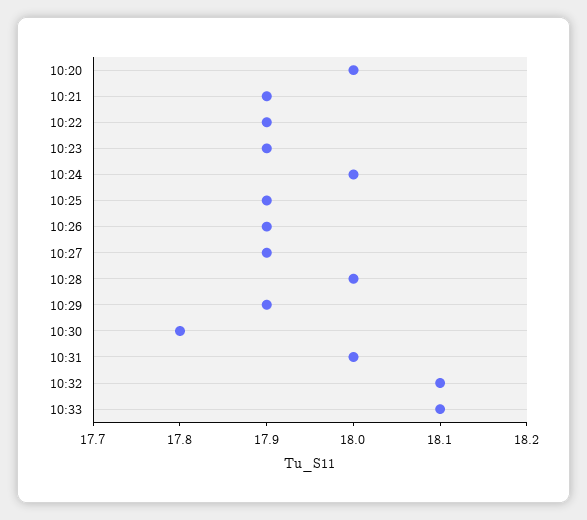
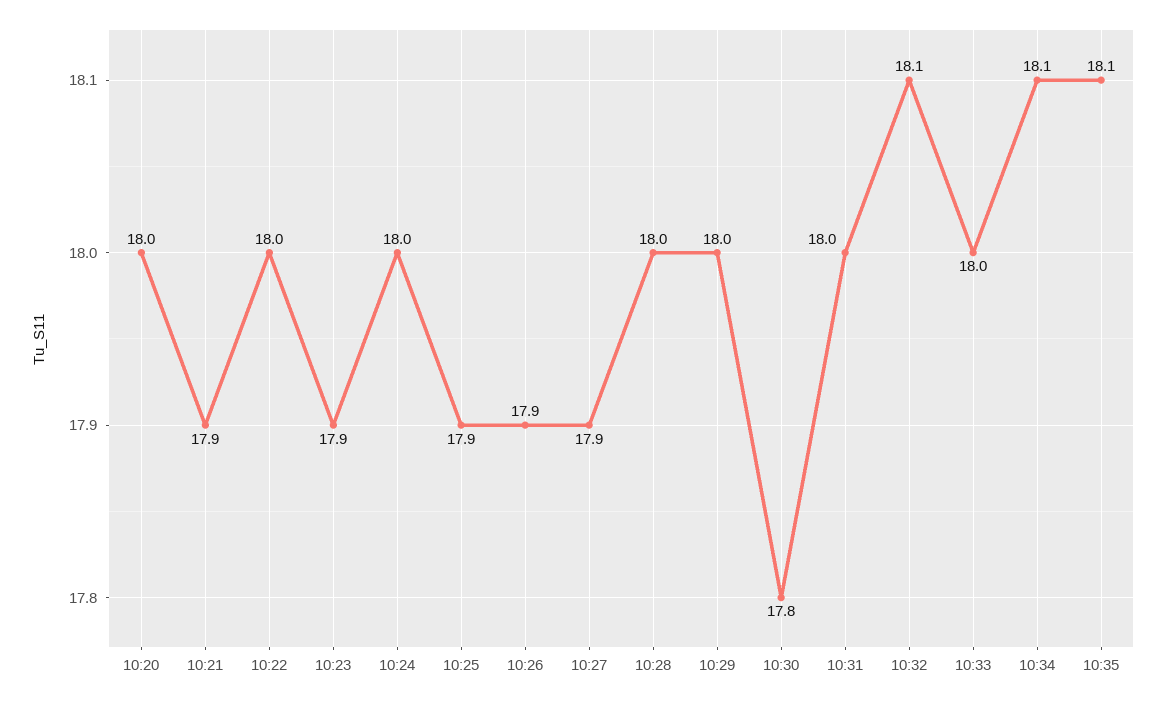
10:22: 17.9 -> 18
10:29: 17.9 -> 18
10:33: 18.1 -> 18
10:34: none -> 18.1
10:35: none -> 18.1

